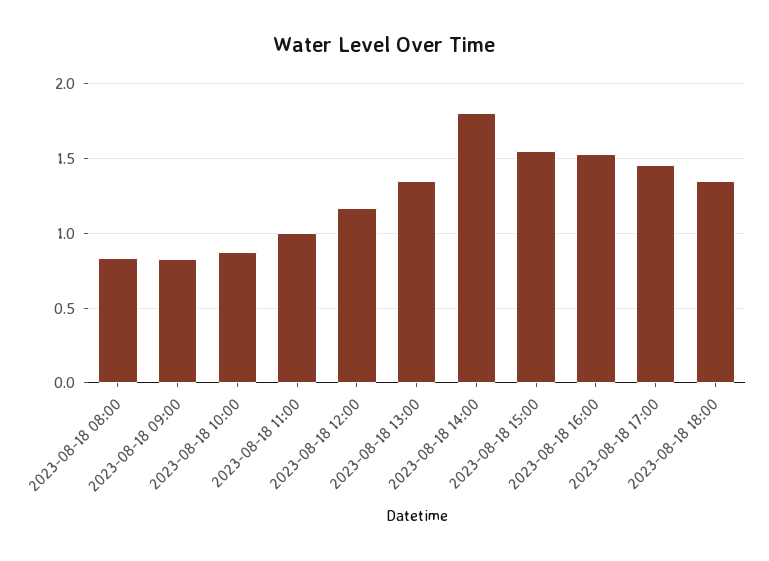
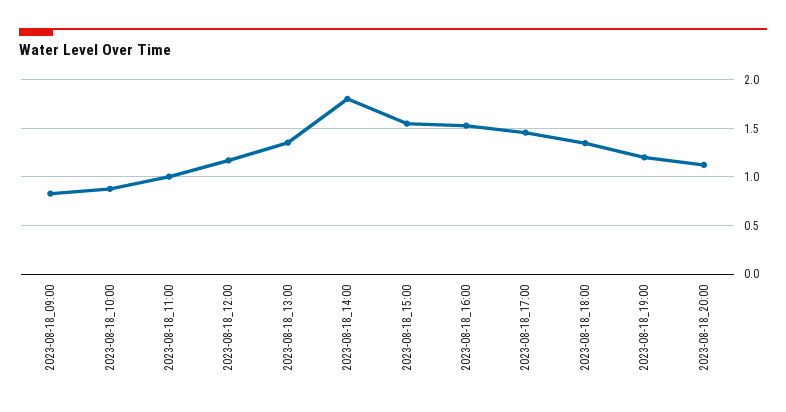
2023-08-18 08:00: 0.85 -> none
2023-08-18_19:00: none -> 1.2
2023-08-18_20:00: none -> 1.1

